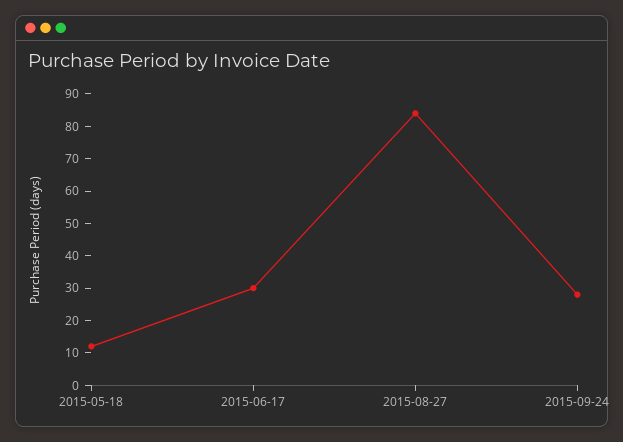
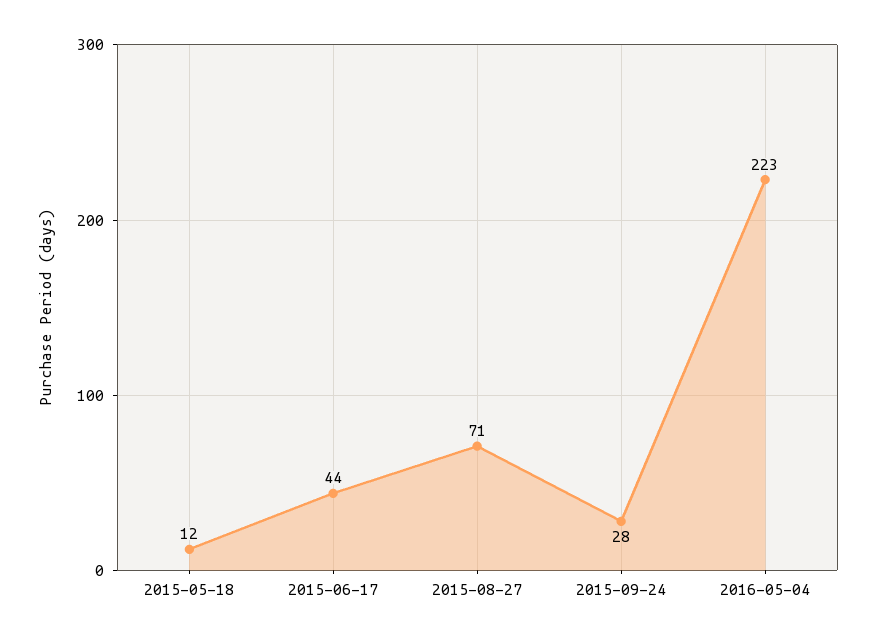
2015-06-17: 30 -> 44
2015-08-27: 85 -> 71
2016-05-04: none -> 223

